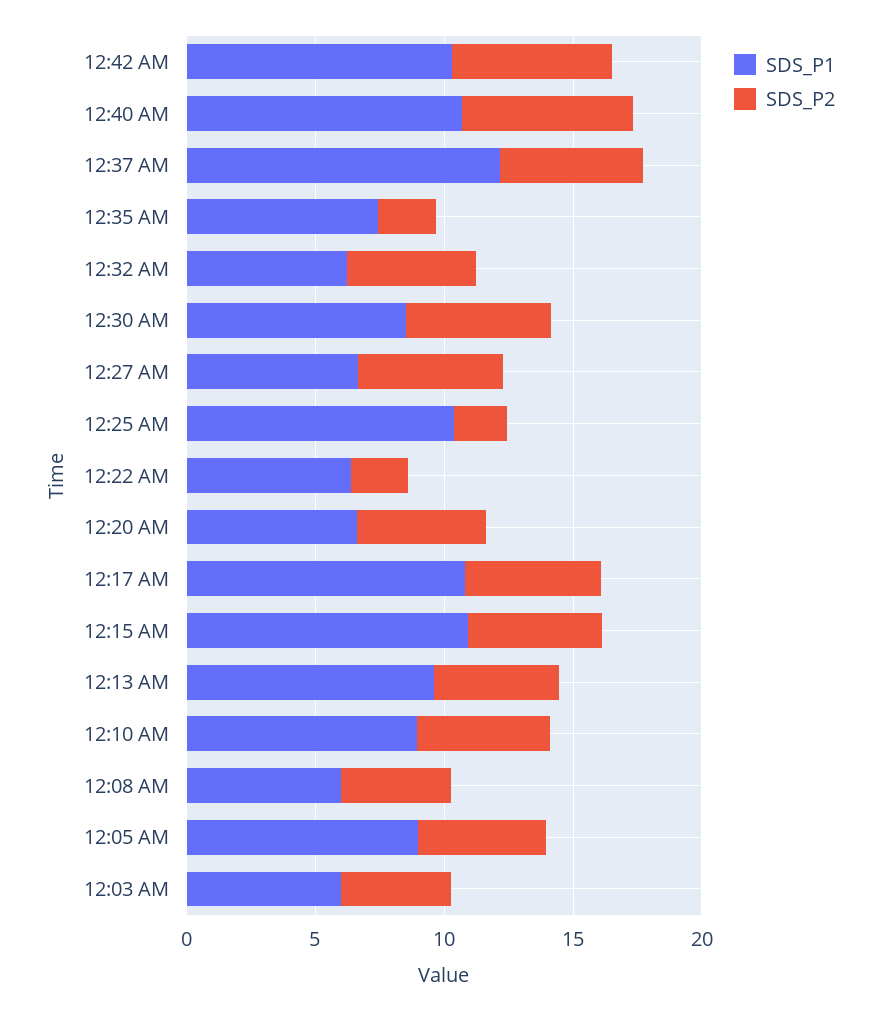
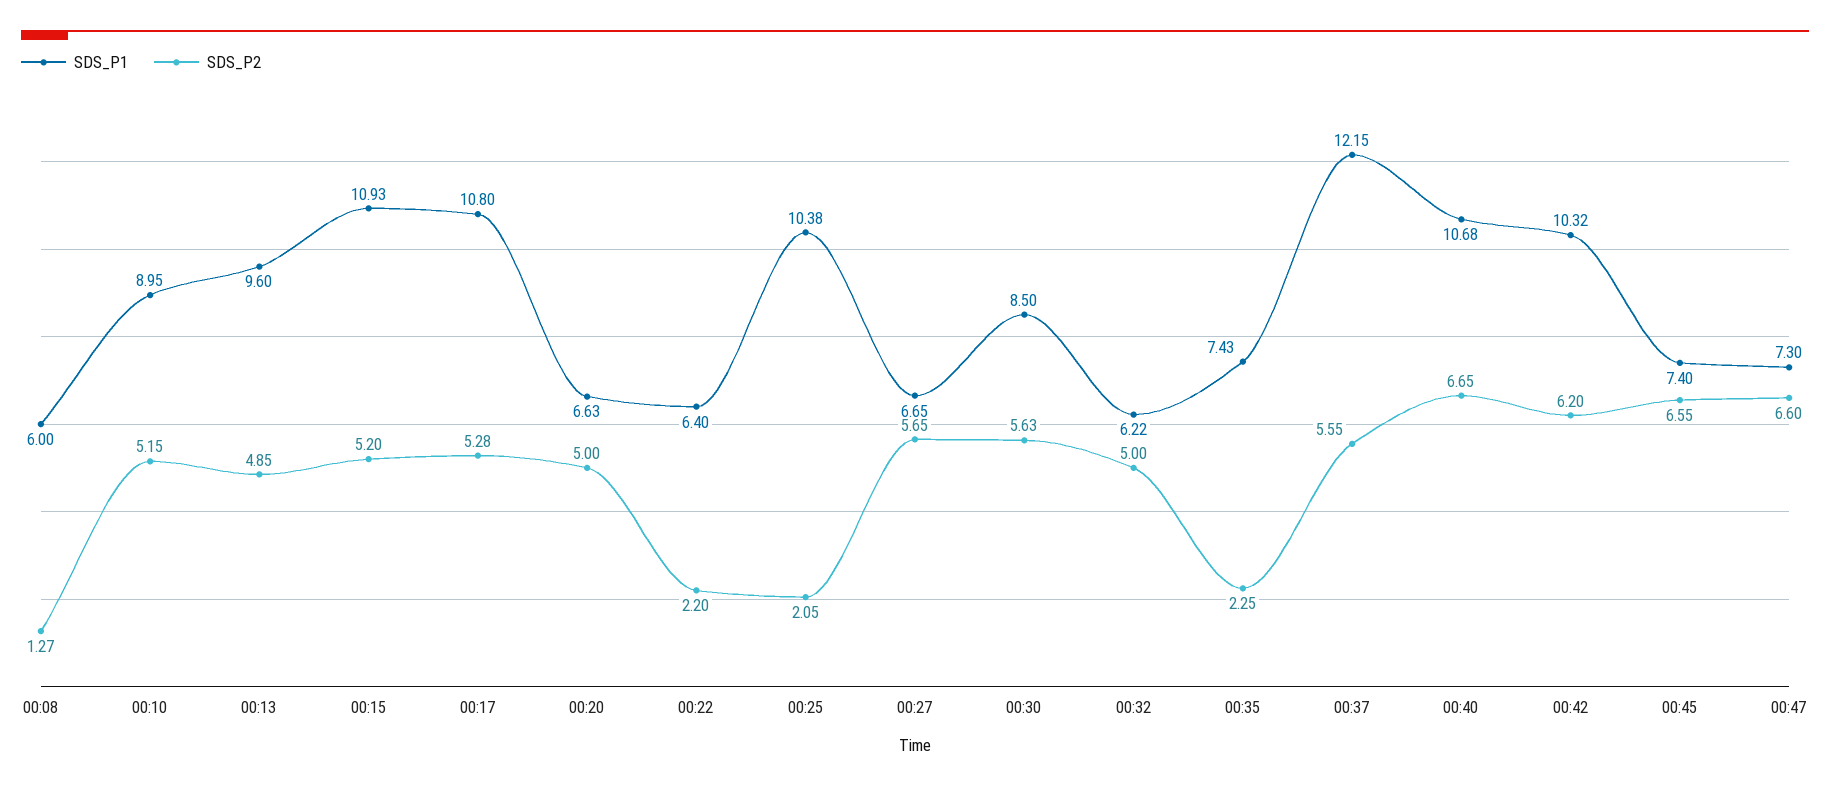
SDS_P2, 12:08 AM: 4 -> 1.27
SDS_P1, 12:05 AM: 9 -> none
SDS_P2, 12:05 AM: 5 -> none
SDS_P1, 12:03 AM: 6 -> none
SDS_P2, 12:03 AM: 4 -> none
SDS_P1, 00:45: none -> 7.4
SDS_P2, 00:45: none -> 6.55
SDS_P1, 00:47: none -> 7.3
SDS_P2, 00:47: none -> 6.6

